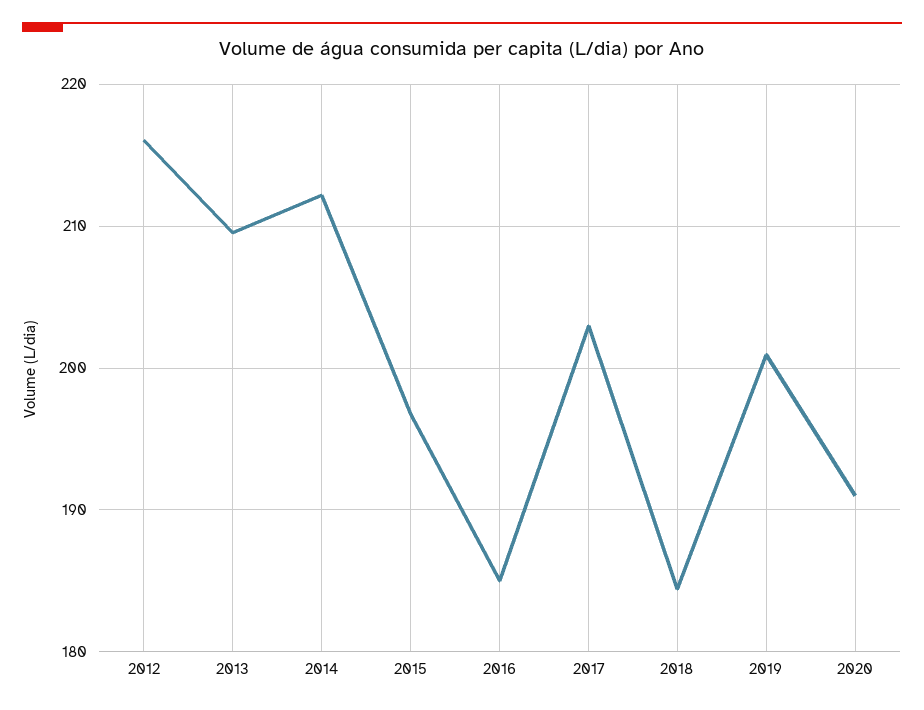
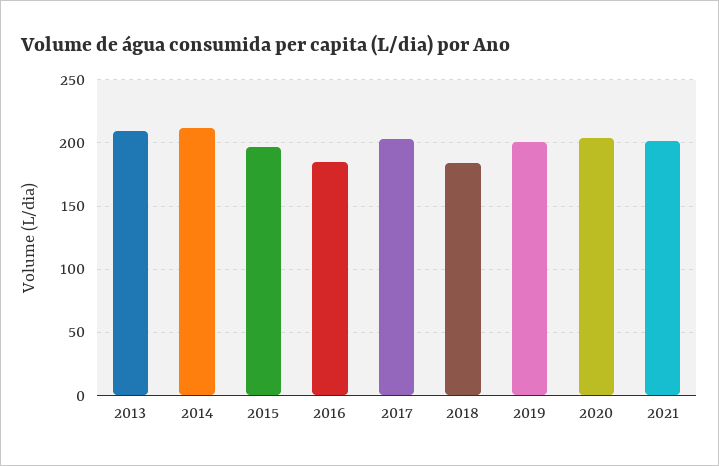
2012: 216 -> none
2020: 191 -> 205
2021: none -> 200

